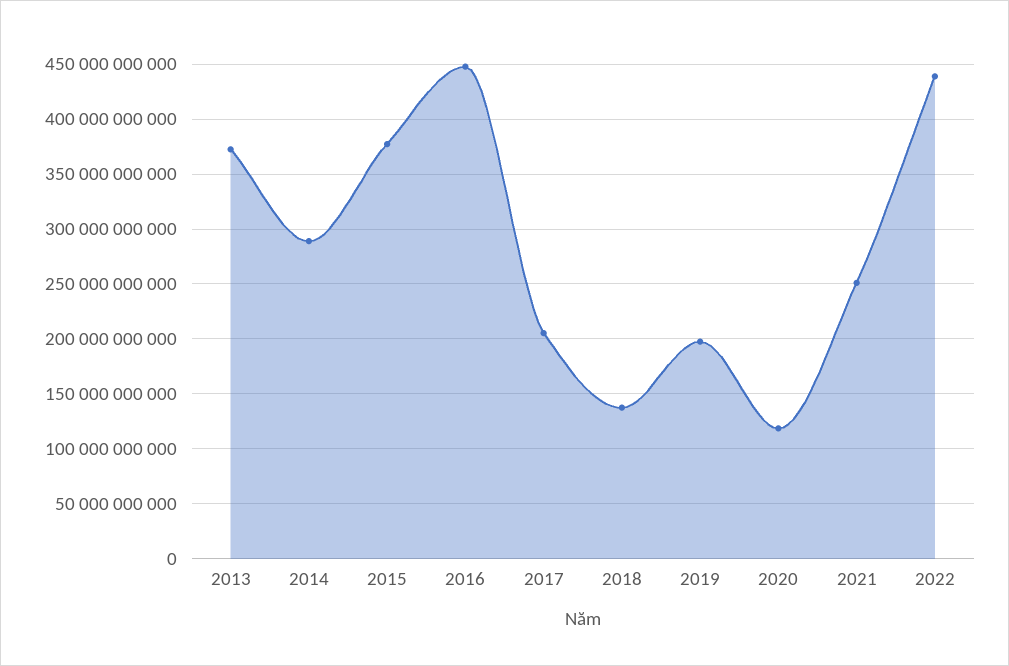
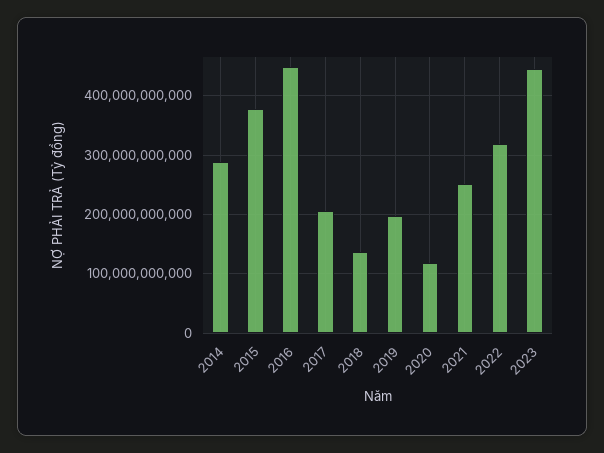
2013: 370000000000 -> none
2022: 440000000000 -> 320000000000
2023: none -> 440000000000

